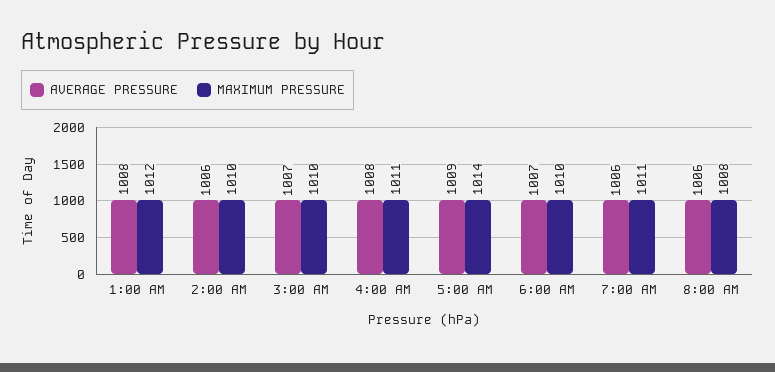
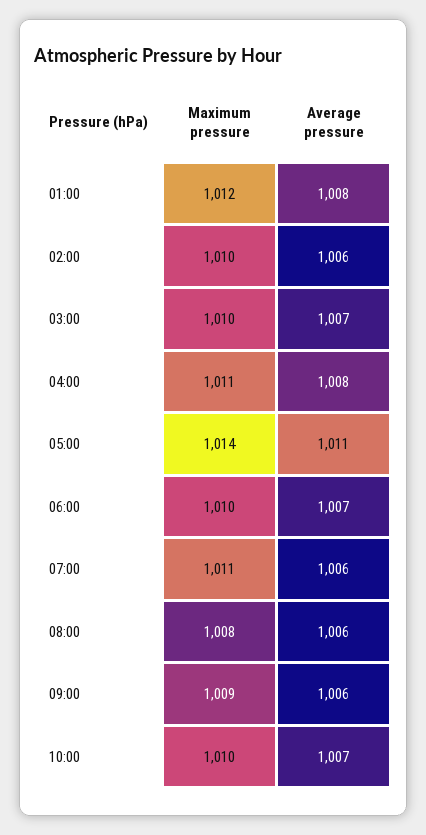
AVERAGE PRESSURE, 5:00 AM: 1009 -> 1011
MAXIMUM PRESSURE, 09:00: none -> 1009
AVERAGE PRESSURE, 09:00: none -> 1006
MAXIMUM PRESSURE, 10:00: none -> 1010
AVERAGE PRESSURE, 10:00: none -> 1007

